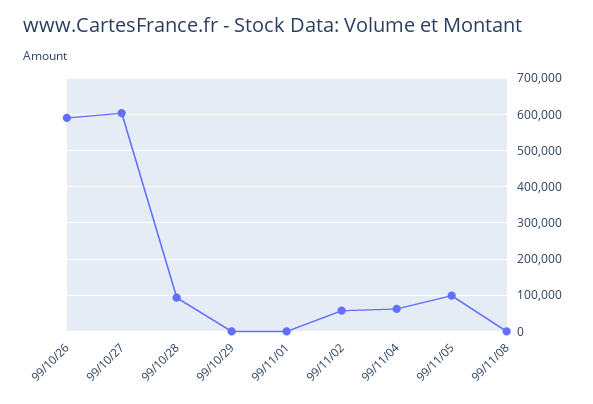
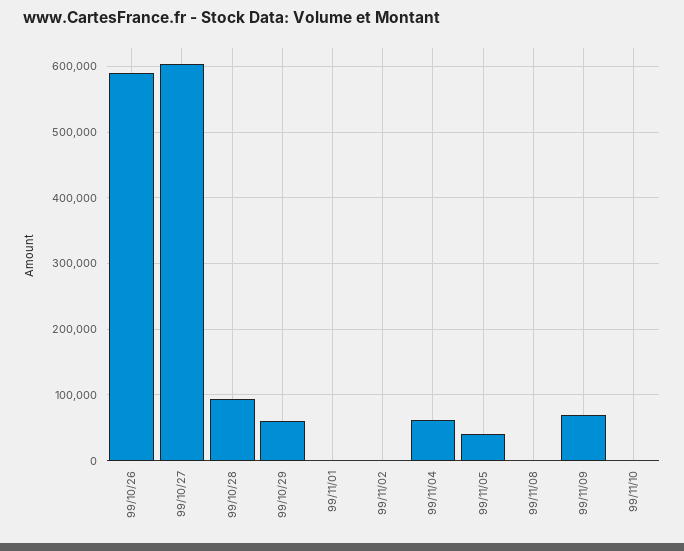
99/10/29: 0 -> 60000
99/11/02: 60000 -> 0
99/11/05: 100000 -> 40000
99/11/09: none -> 70000
99/11/10: none -> 0

